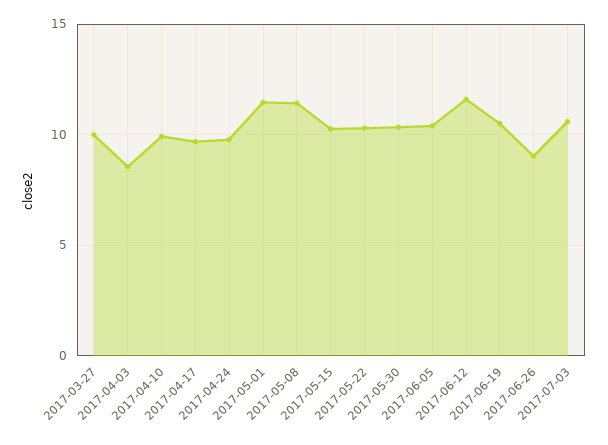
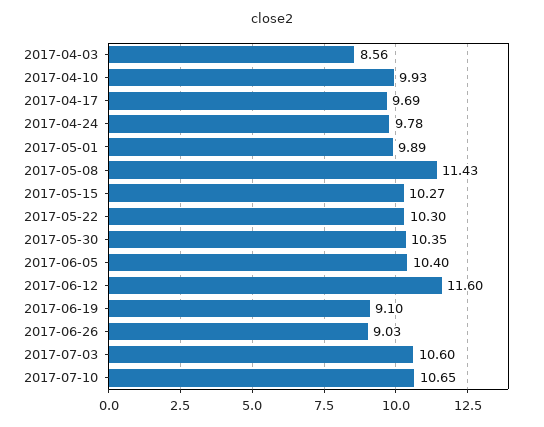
2017-03-27: 10 -> none
2017-05-01: 11.5 -> 9.89
2017-06-19: 10.5 -> 9.1
2017-07-10: none -> 10.65

